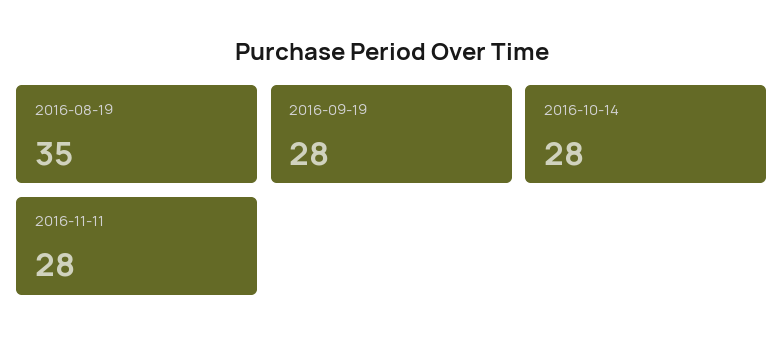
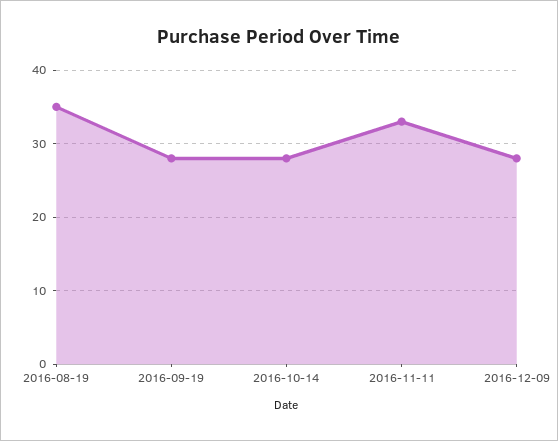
2016-11-11: 28 -> 33
2016-12-09: none -> 28

